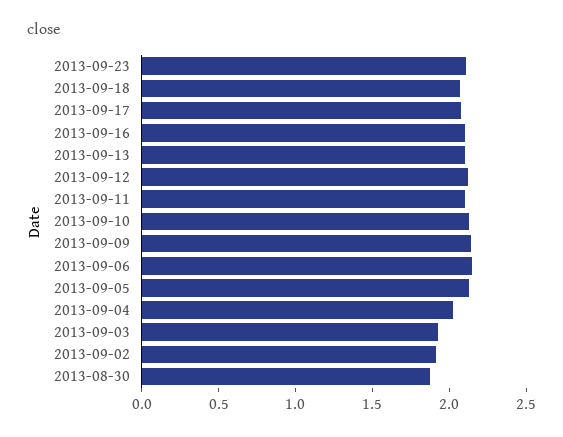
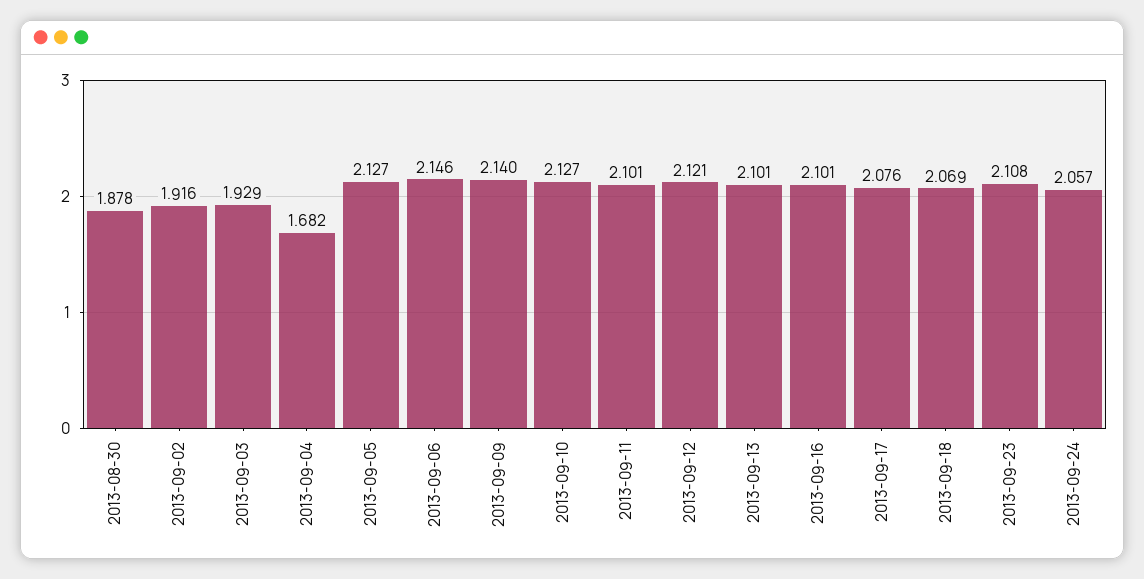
2013-09-04: 2 -> 1.682
2013-09-24: none -> 2.057

